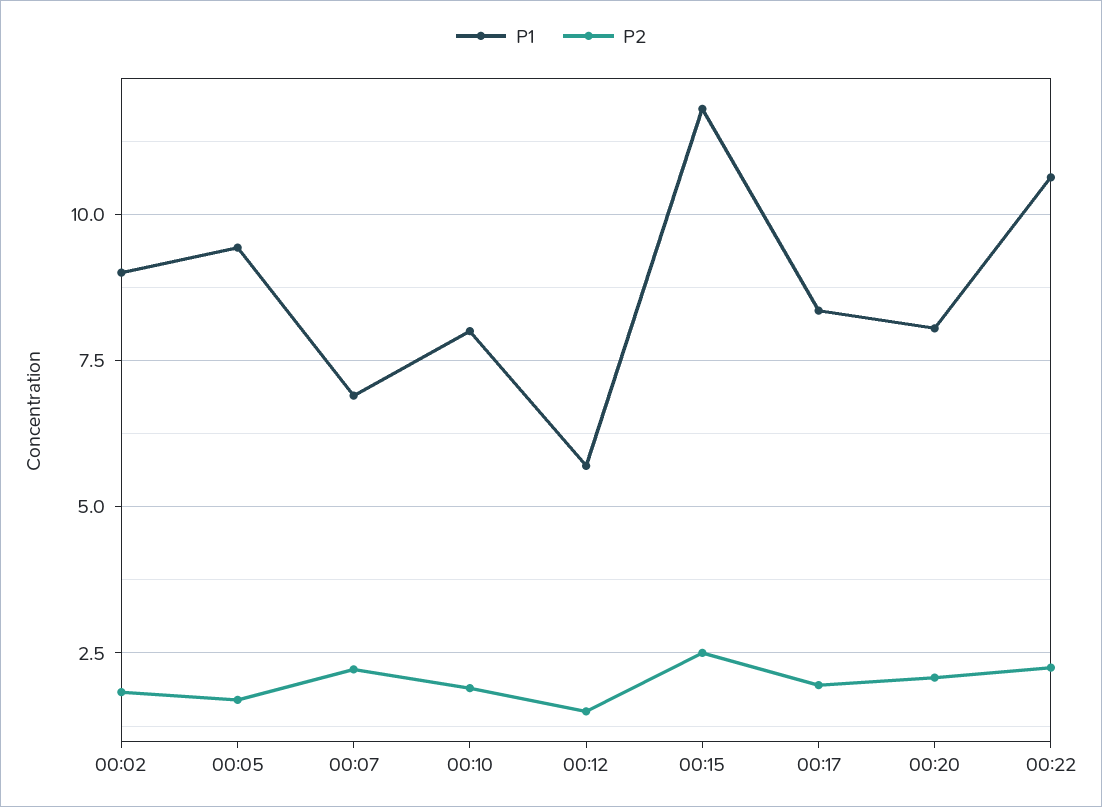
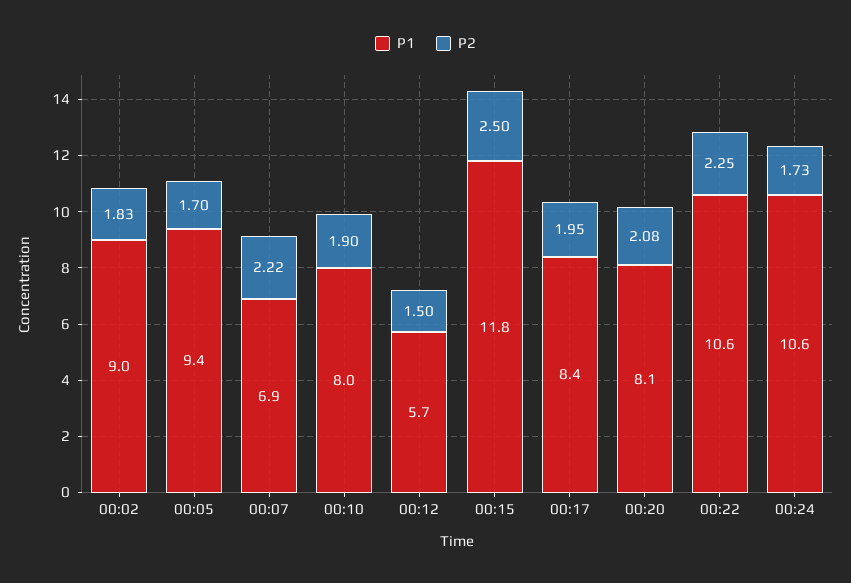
P1, 00:24: none -> 10.6
P2, 00:24: none -> 1.73

